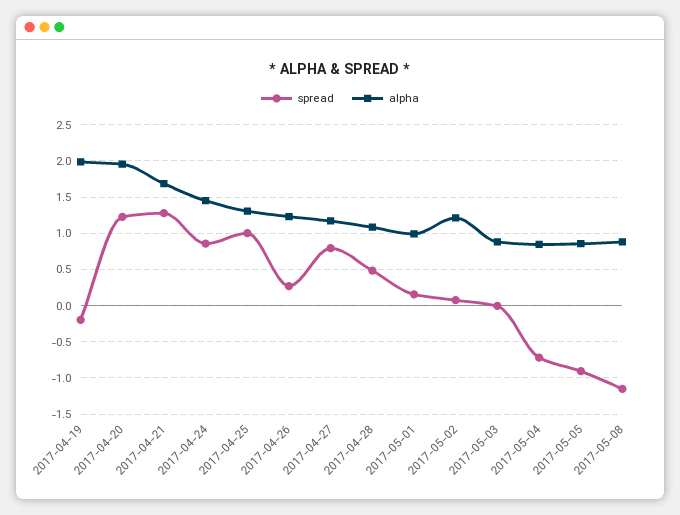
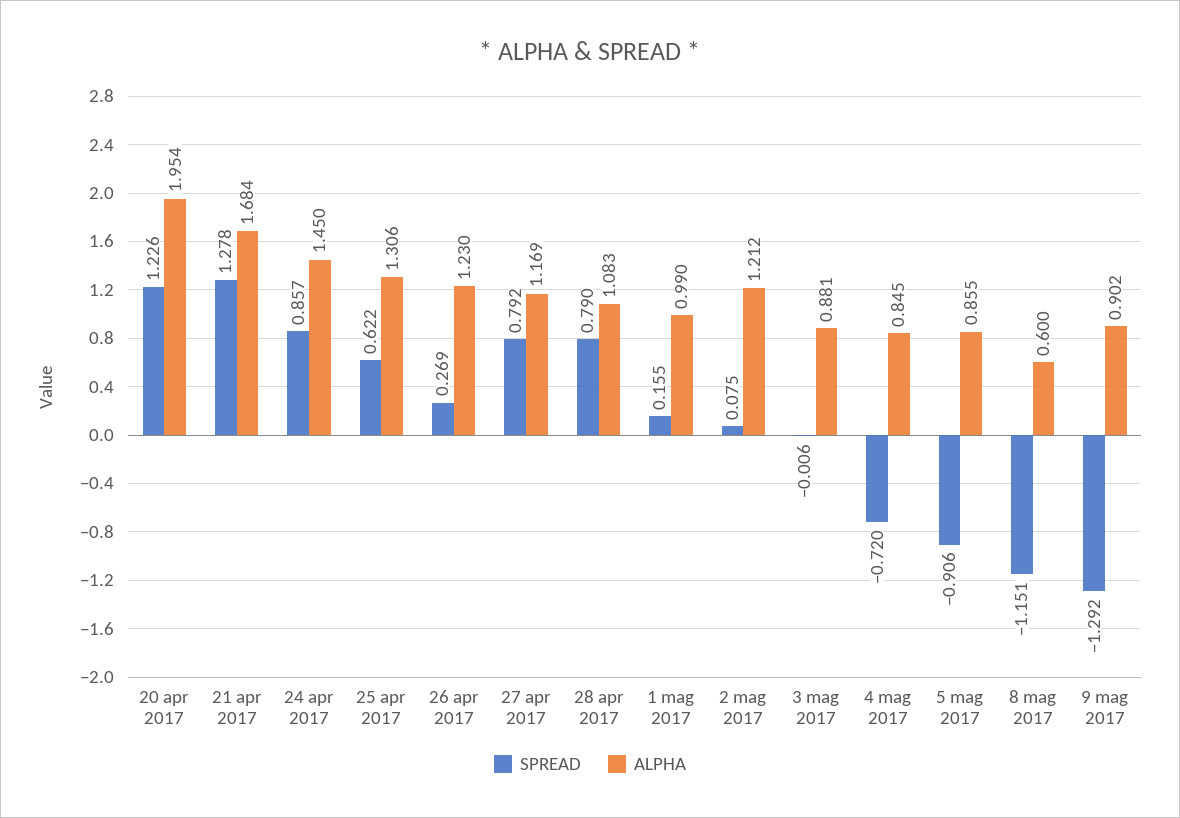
spread, 2017-04-19: -0.2 -> none
alpha, 2017-04-19: 2 -> none
spread, 2017-04-25: 1 -> 0.622
spread, 2017-04-28: 0.5 -> 0.79
alpha, 2017-05-08: 0.9 -> 0.6
spread, 9 mag 2017: none -> -1.292
alpha, 9 mag 2017: none -> 0.902

